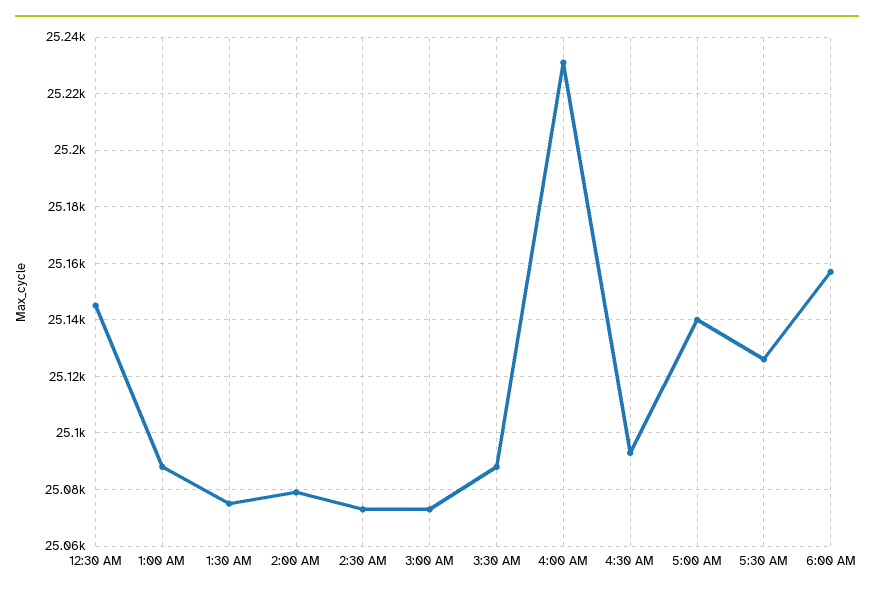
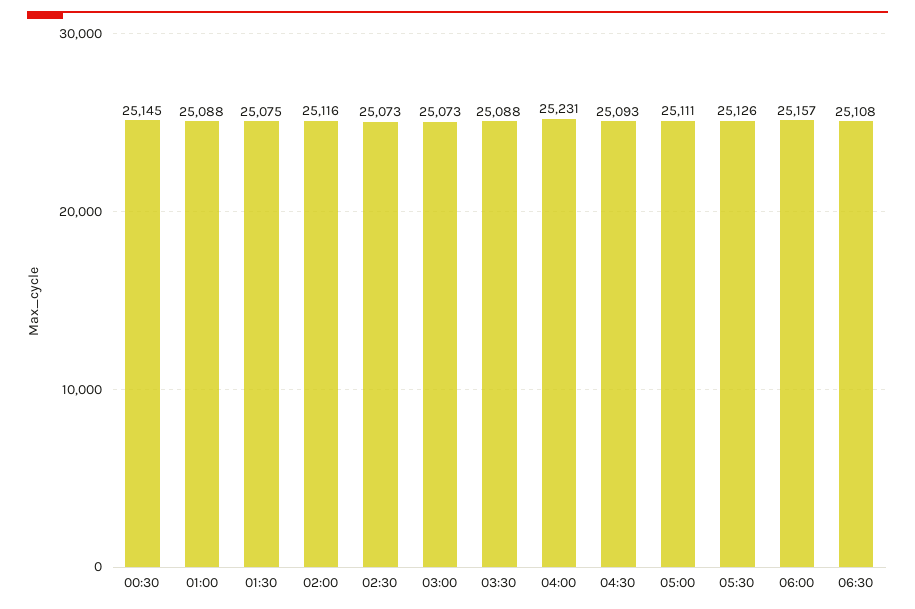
2:00 AM: 25080 -> 25116
5:00 AM: 25140 -> 25111
06:30: none -> 25108

